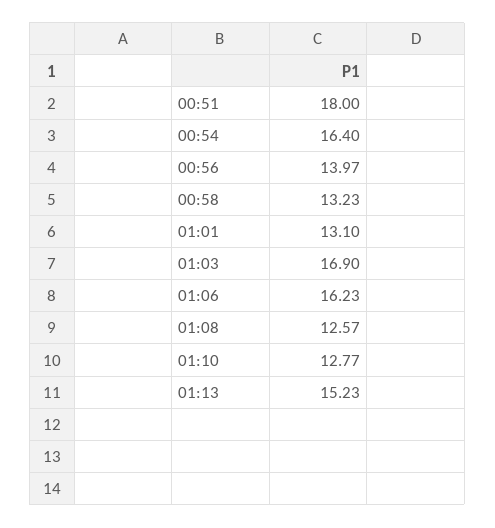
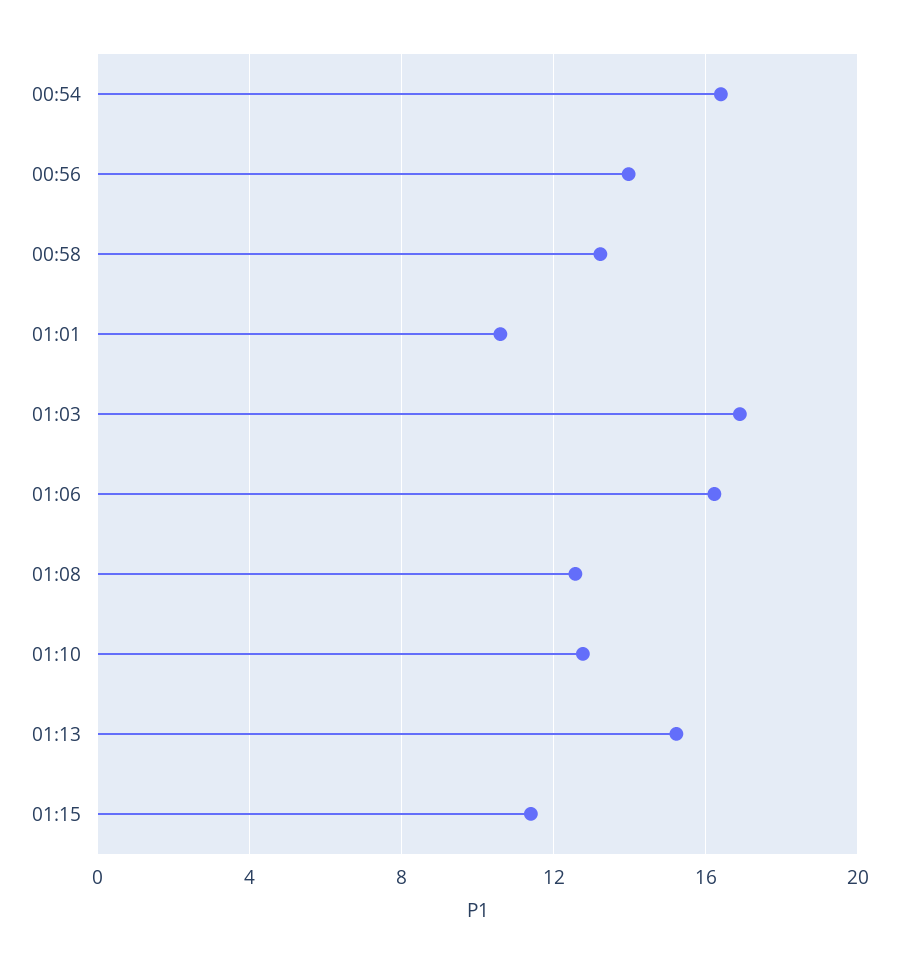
00:51: 18 -> none
01:01: 13.1 -> 10.5
01:15: none -> 11.5

